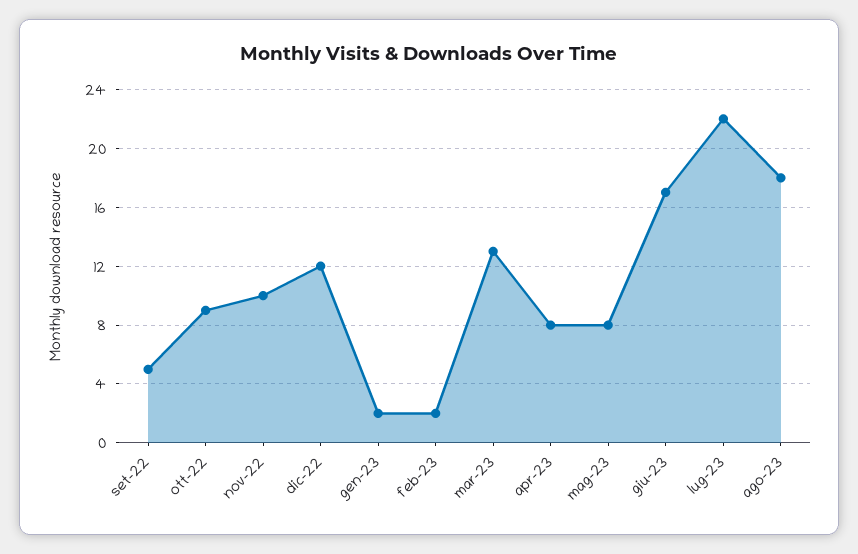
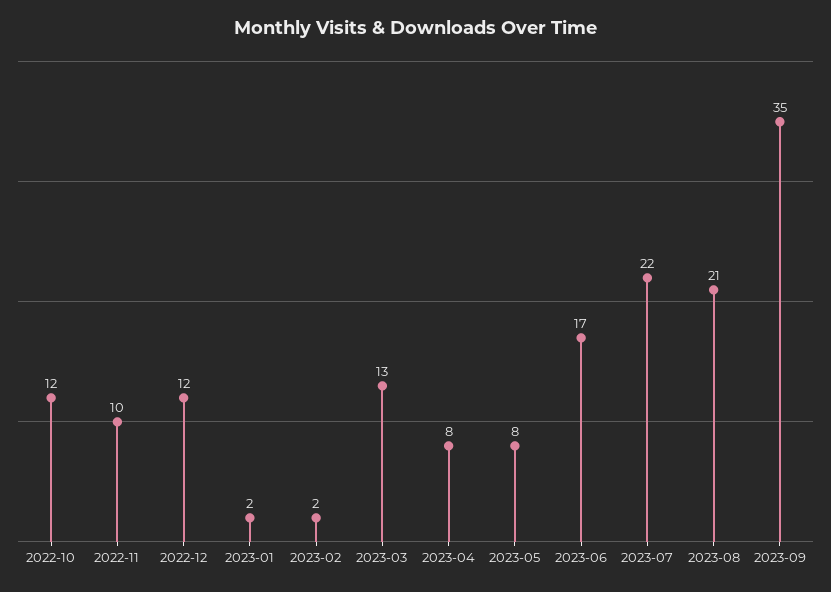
set-22: 5 -> none
ott-22: 9 -> 12
ago-23: 18 -> 21
2023-09: none -> 35

